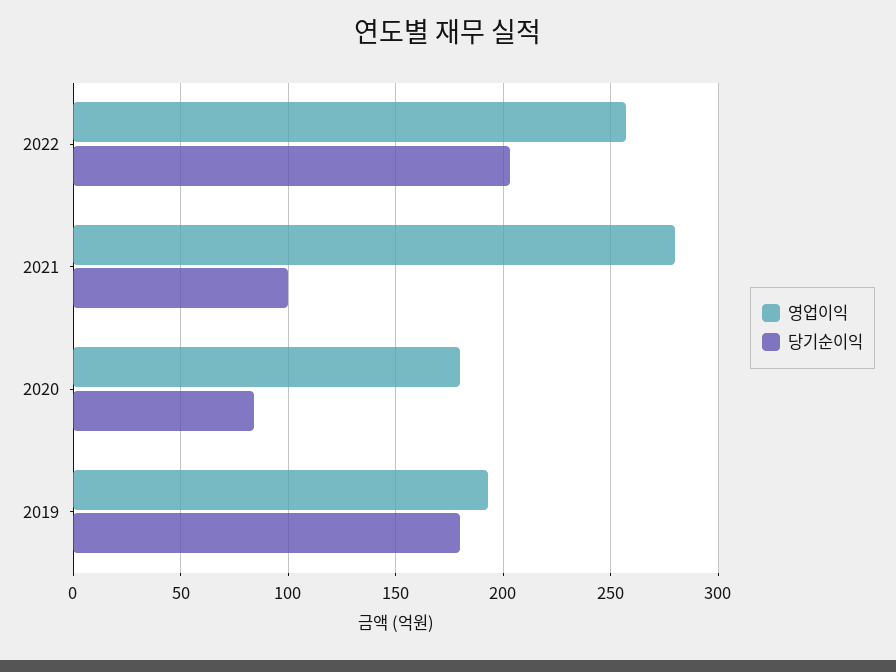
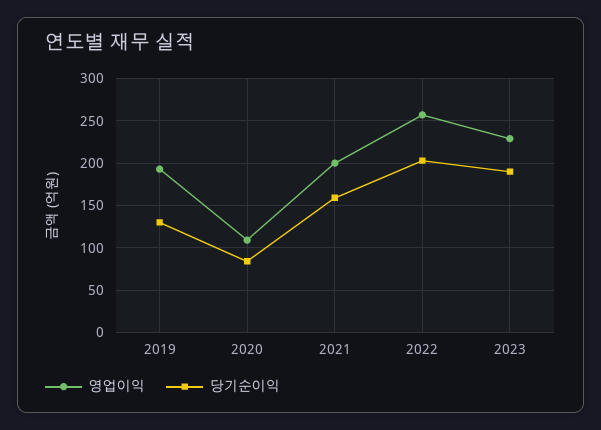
영업이익, 2021: 280 -> 200
당기순이익, 2021: 100 -> 160
영업이익, 2020: 180 -> 110
당기순이익, 2019: 180 -> 130
영업이익, 2023: none -> 230
당기순이익, 2023: none -> 190

